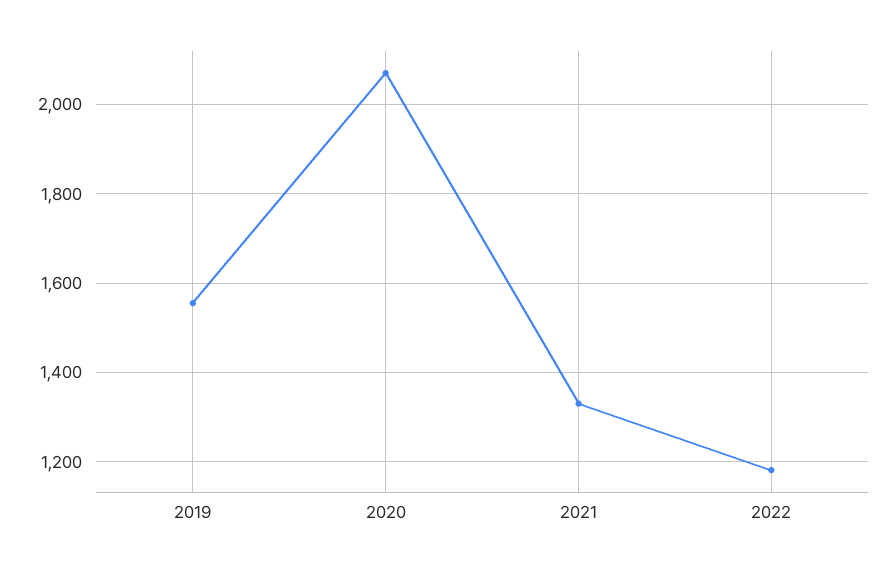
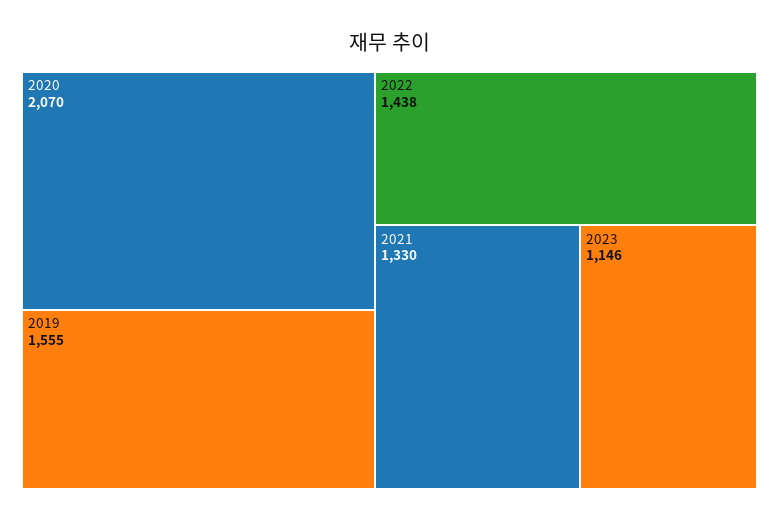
2022: 1180 -> 1438
2023: none -> 1146

